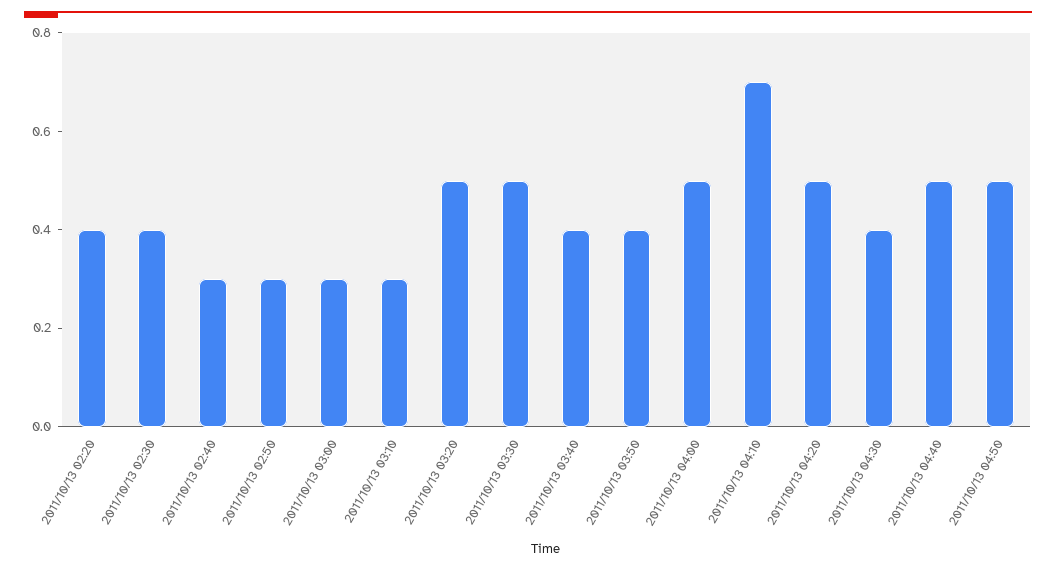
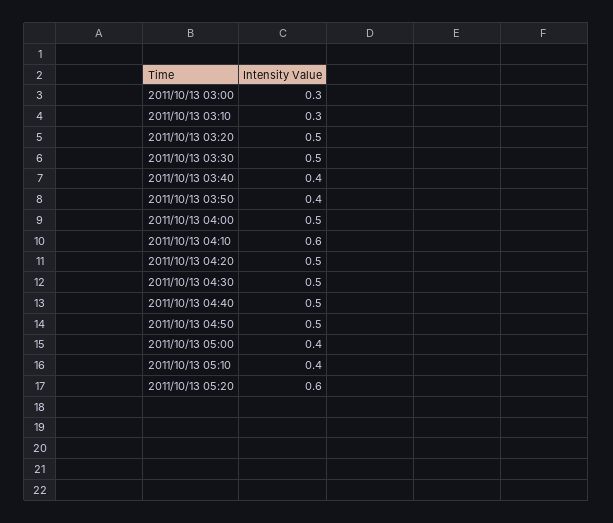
2011/10/13 02:20: 0.4 -> none
2011/10/13 02:30: 0.4 -> none
2011/10/13 02:40: 0.3 -> none
2011/10/13 02:50: 0.3 -> none
2011/10/13 04:10: 0.7 -> 0.6
2011/10/13 04:30: 0.4 -> 0.5
2011/10/13 05:00: none -> 0.4
2011/10/13 05:10: none -> 0.4
2011/10/13 05:20: none -> 0.6

